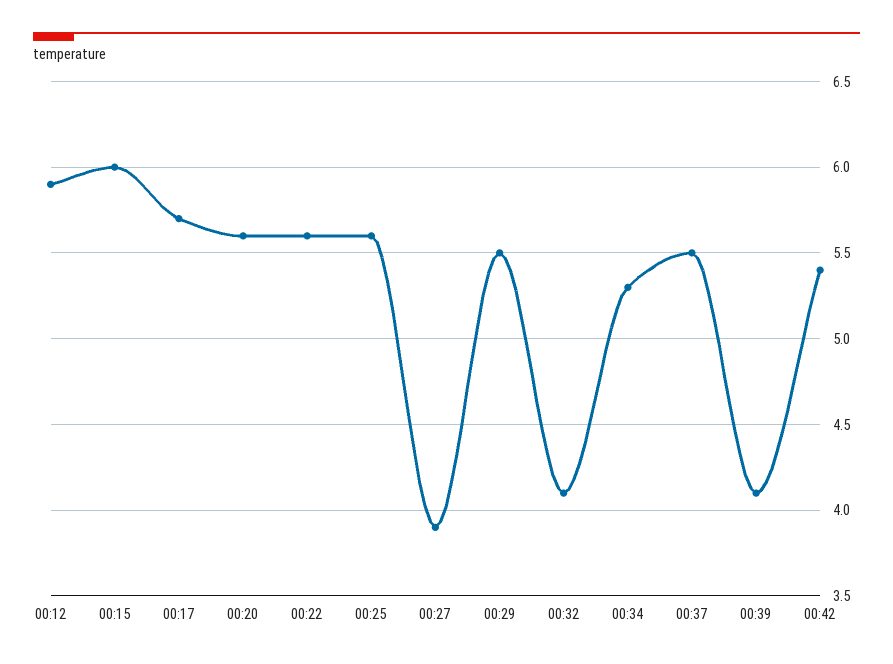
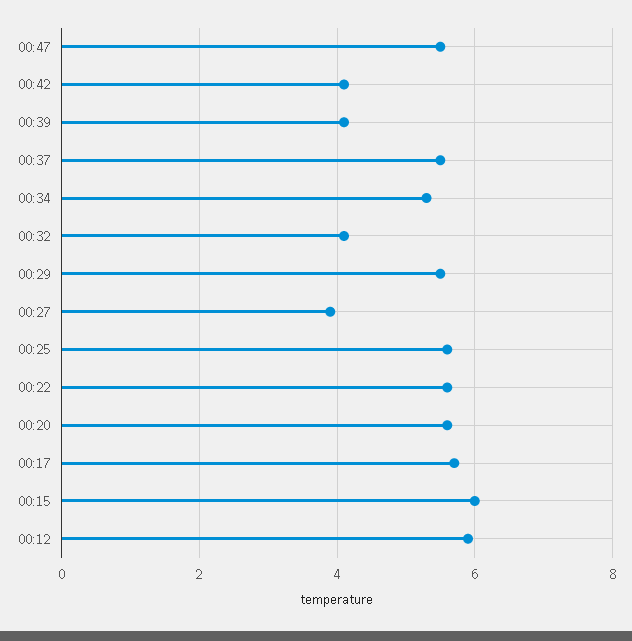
00:42: 5.4 -> 4
00:47: none -> 5.5

